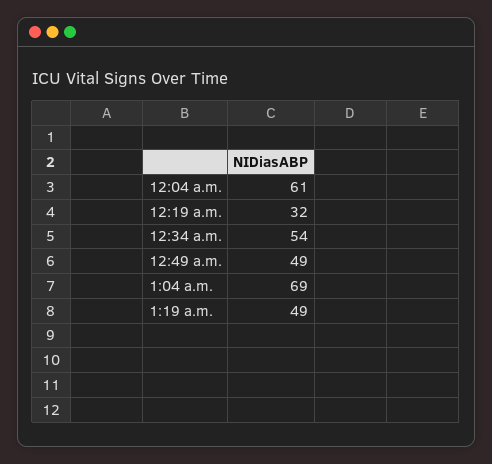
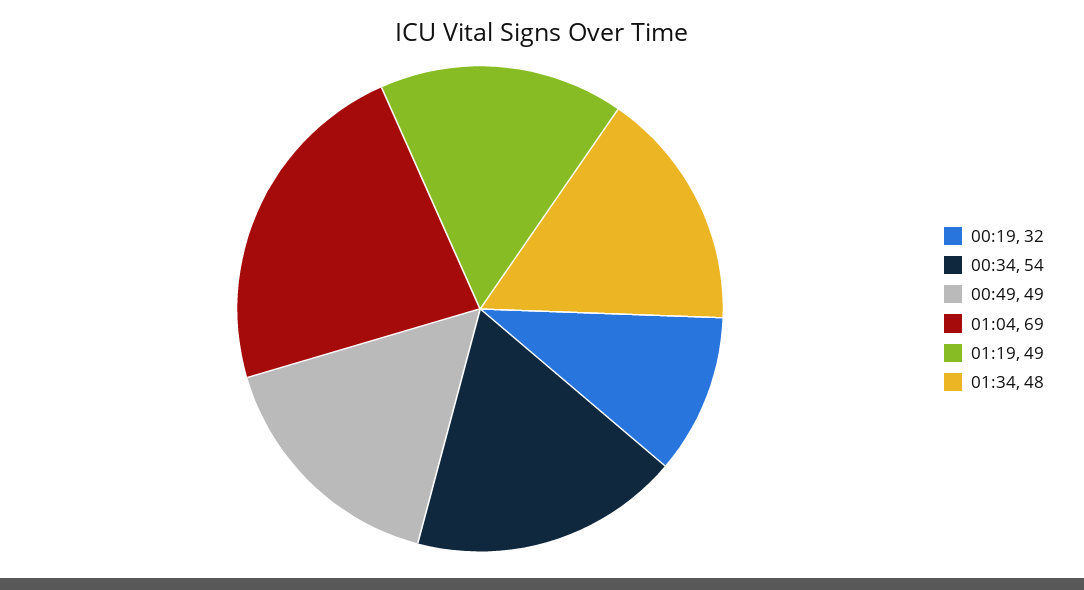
12:04 a.m.: 61 -> none
01:34: none -> 48

